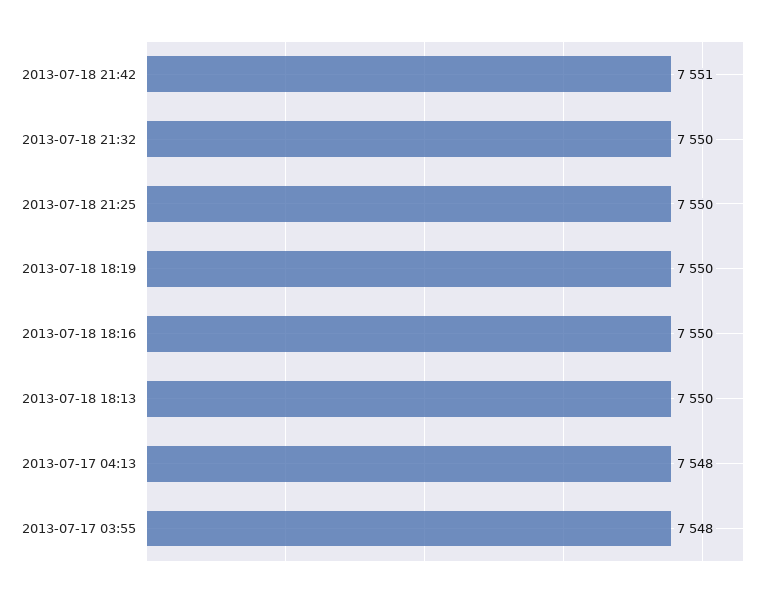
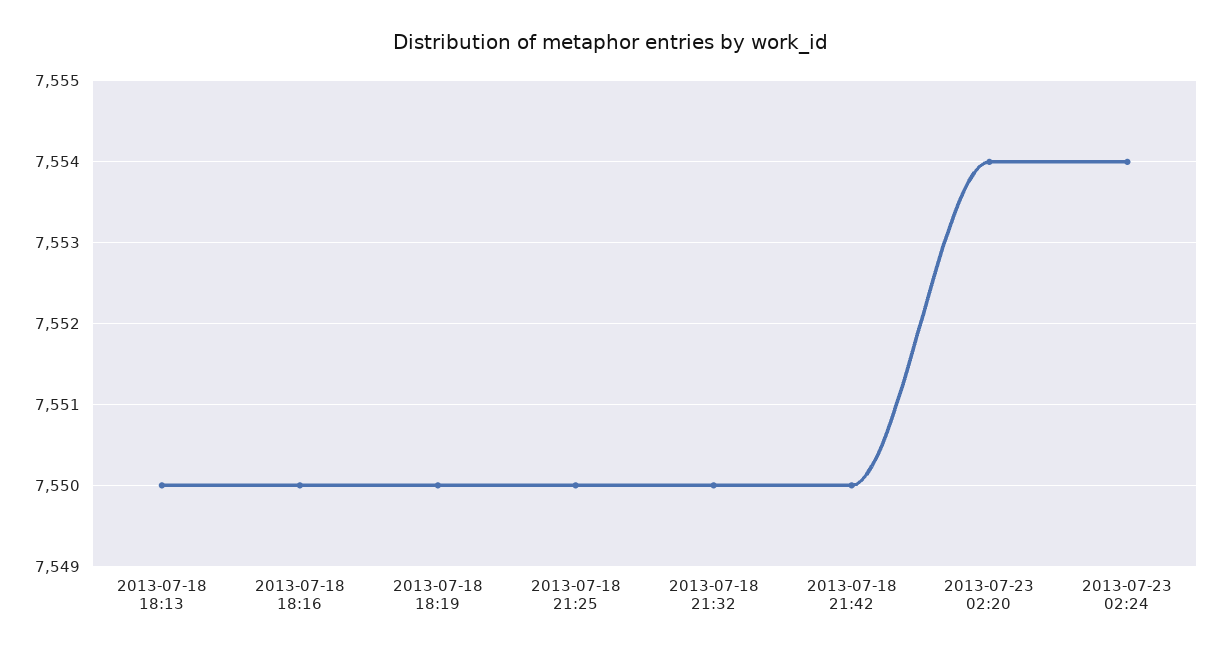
2013-07-18 21:42: 7551 -> 7550
2013-07-17 04:13: 7548 -> none
2013-07-17 03:55: 7548 -> none
2013-07-23 02:20: none -> 7554
2013-07-23 02:24: none -> 7554

